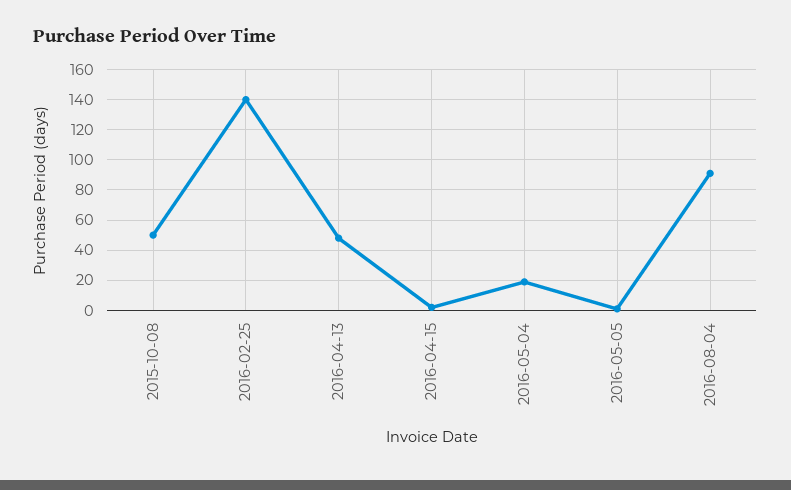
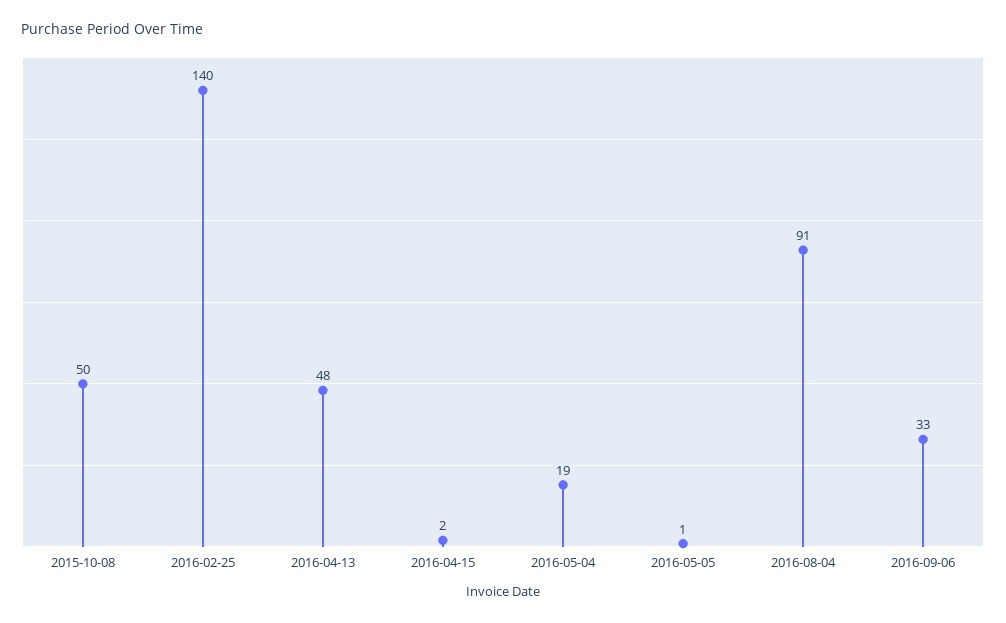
2016-09-06: none -> 33

